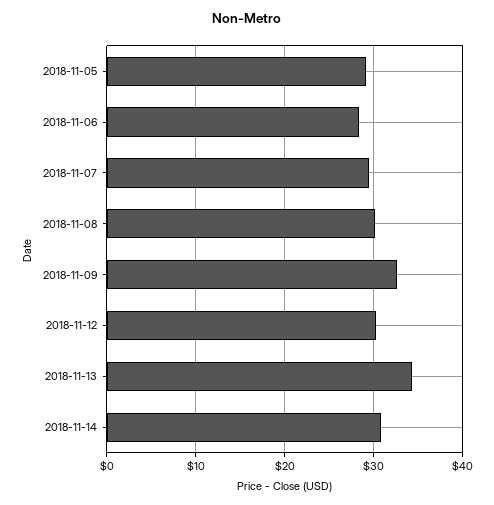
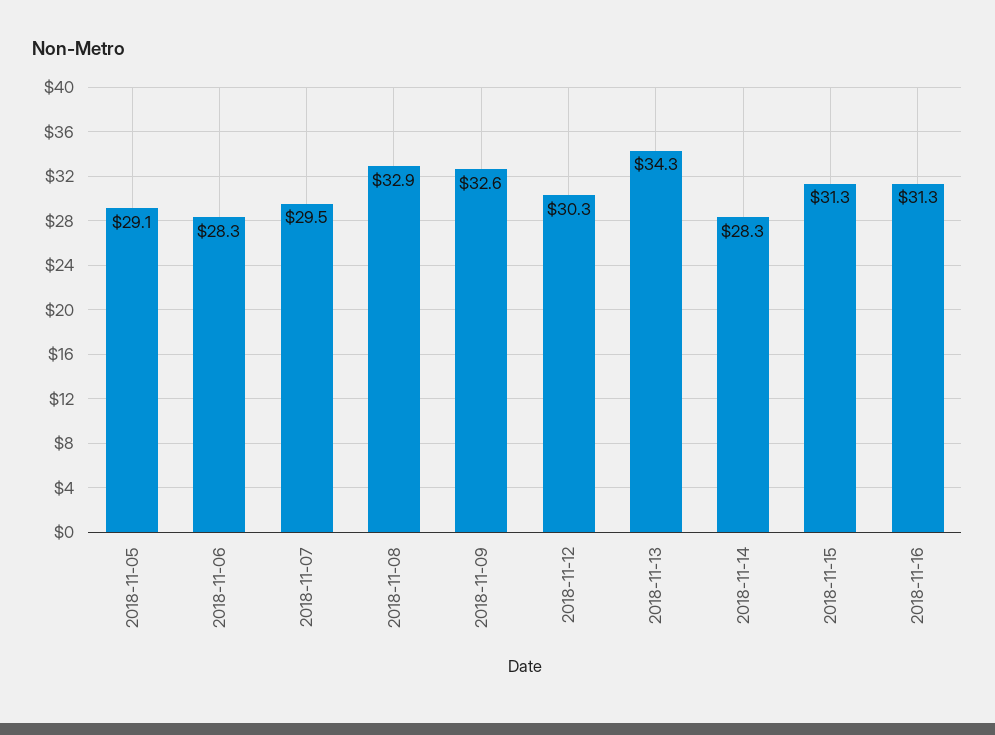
2018-11-08: 30 -> 32.9
2018-11-14: 31 -> 28.3
2018-11-15: none -> 31.3
2018-11-16: none -> 31.3

